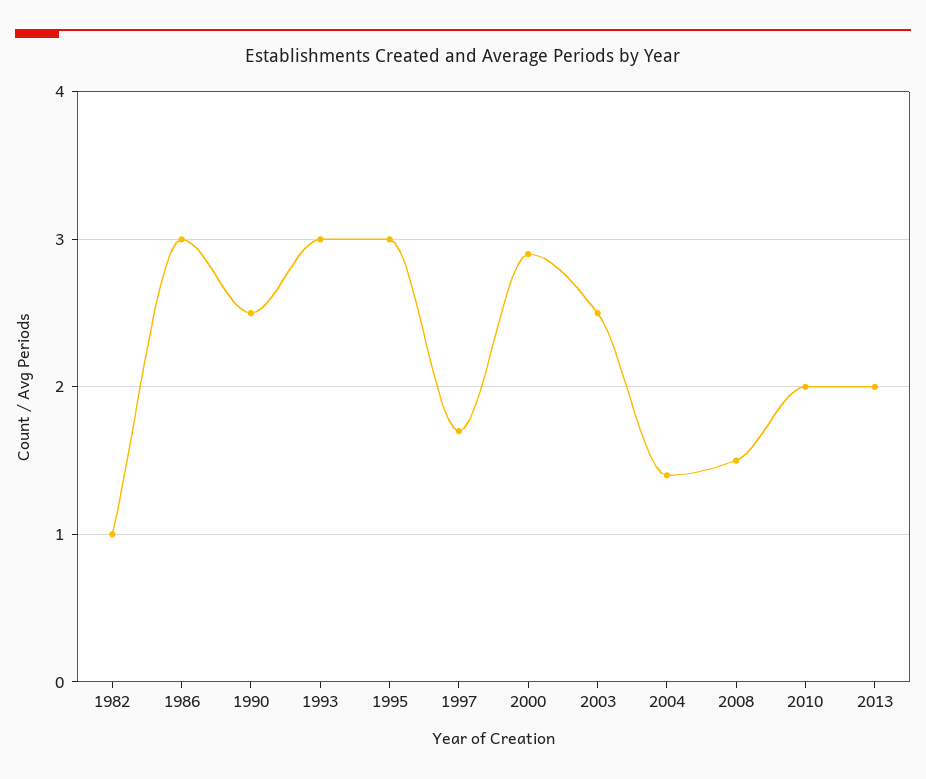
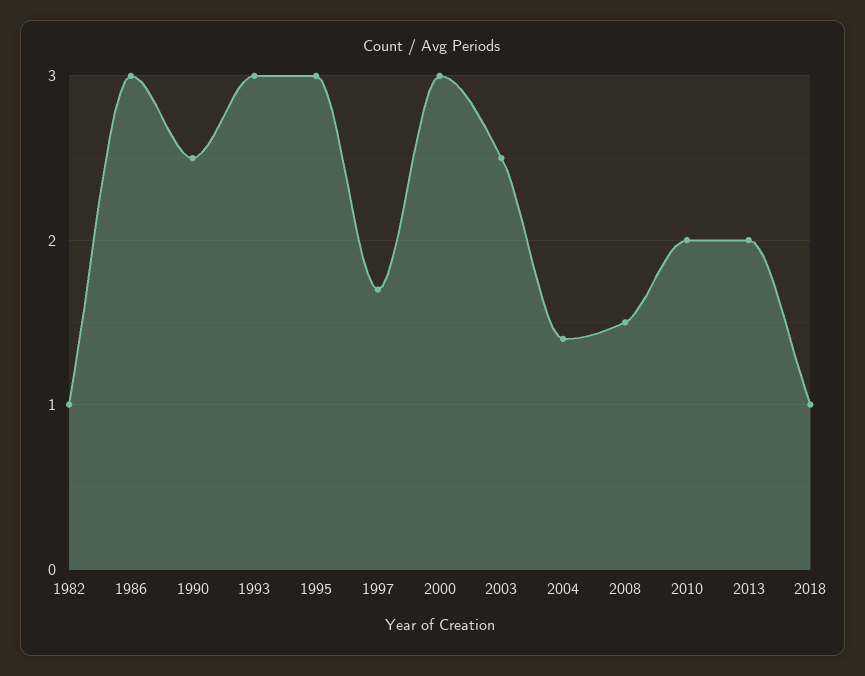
2000: 2.9 -> 3
2018: none -> 1

